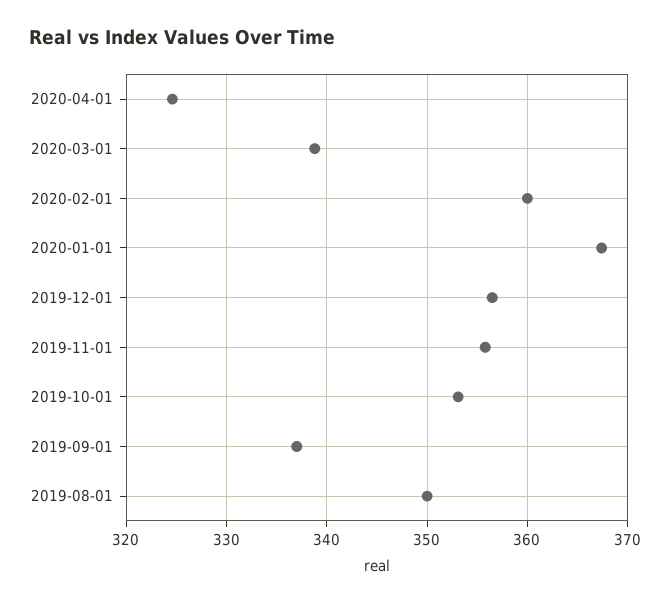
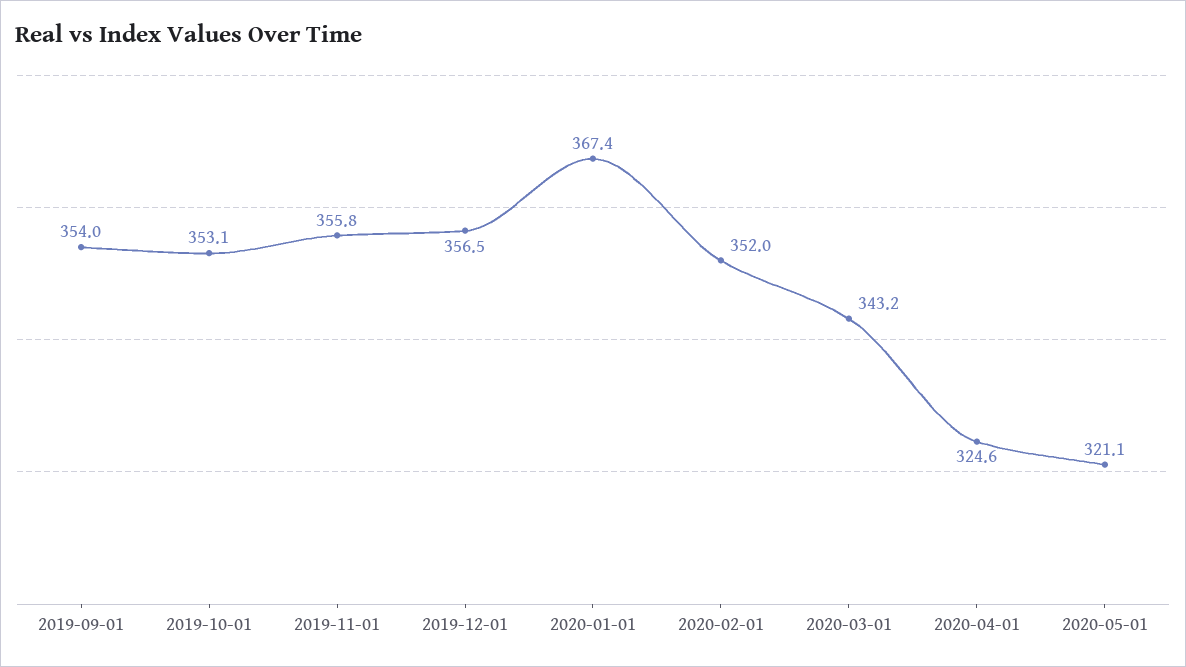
2020-03-01: 339 -> 343.2
2020-02-01: 360 -> 352
2019-09-01: 337 -> 354
2019-08-01: 350 -> none
2020-05-01: none -> 321.1

